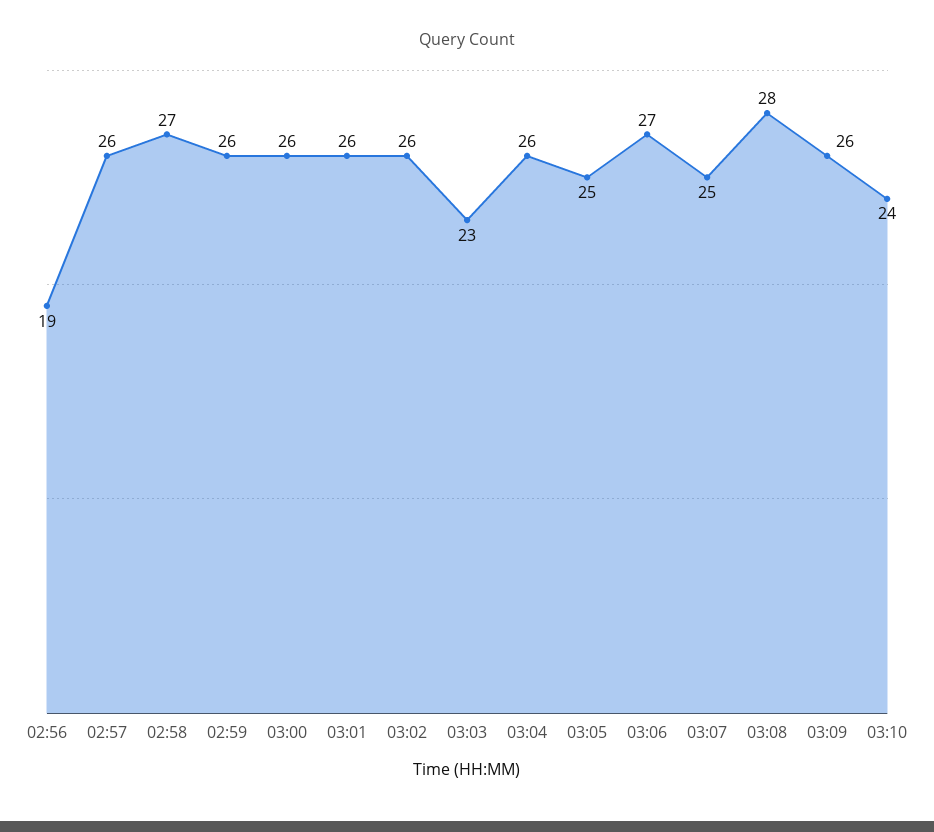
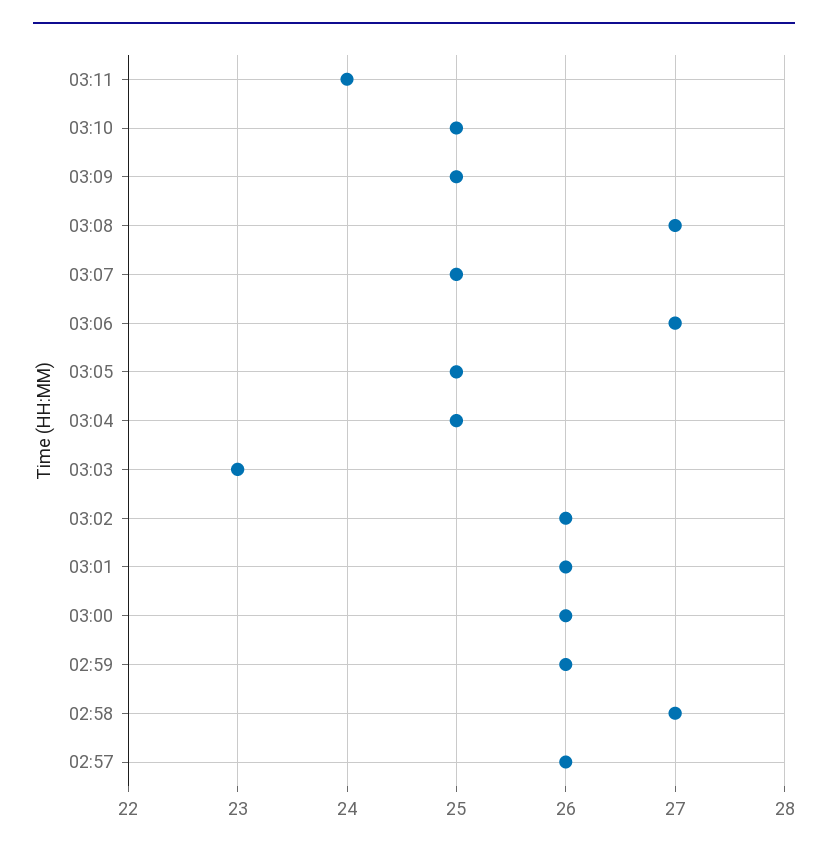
02:56: 19 -> none
03:04: 26 -> 25
03:08: 28 -> 27
03:09: 26 -> 25
03:10: 24 -> 25
03:11: none -> 24

